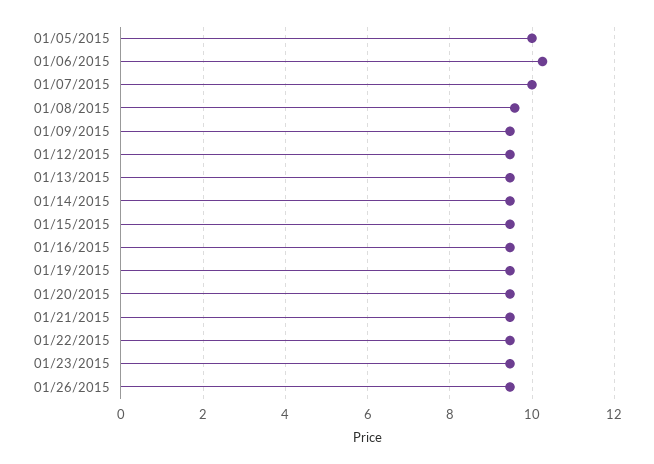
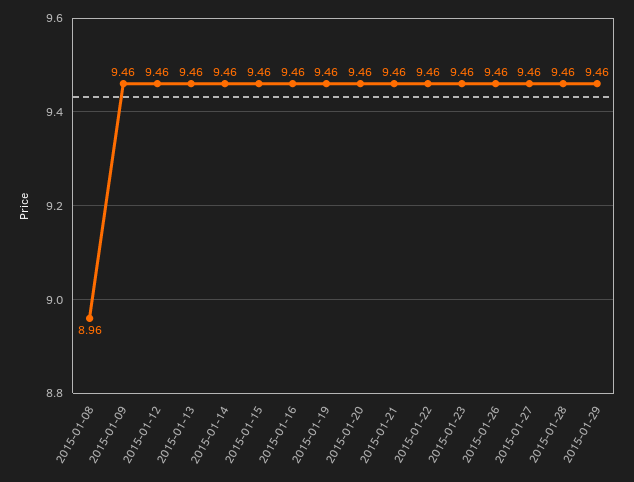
01/05/2015: 10 -> none
01/06/2015: 10.2 -> none
01/07/2015: 10 -> none
01/08/2015: 9.6 -> 8.96
2015-01-27: none -> 9.46
2015-01-28: none -> 9.46
2015-01-29: none -> 9.46

